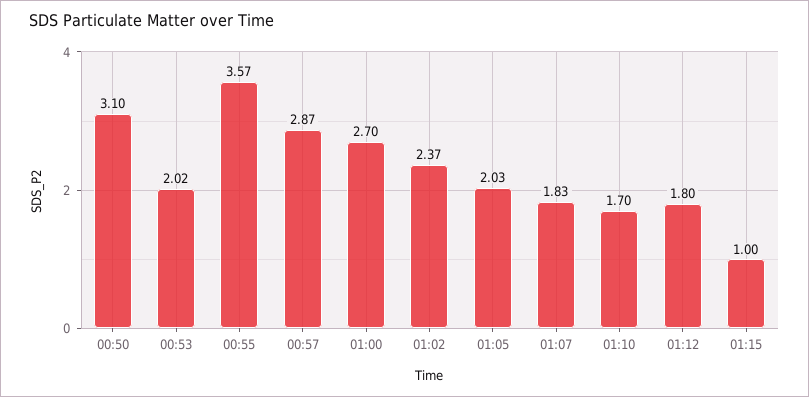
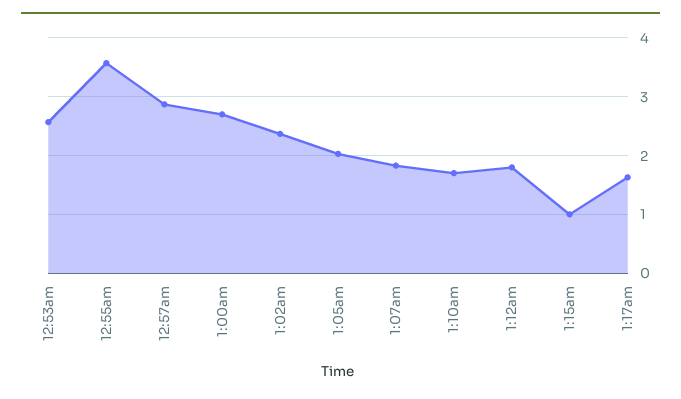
00:50: 3.1 -> none
00:53: 2.02 -> 2.6
1:17am: none -> 1.6

